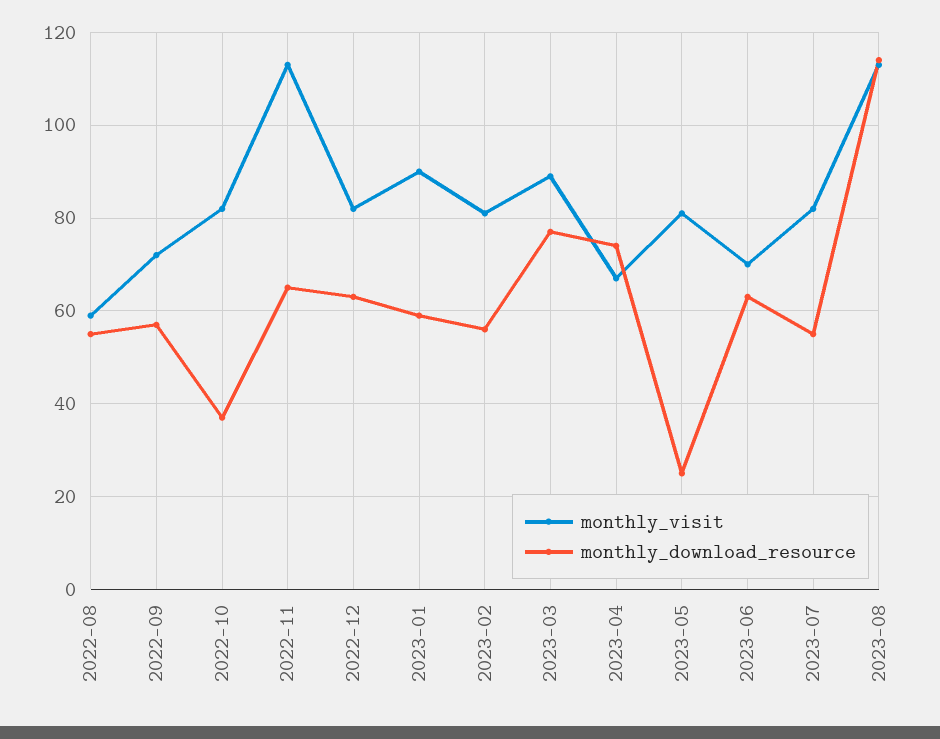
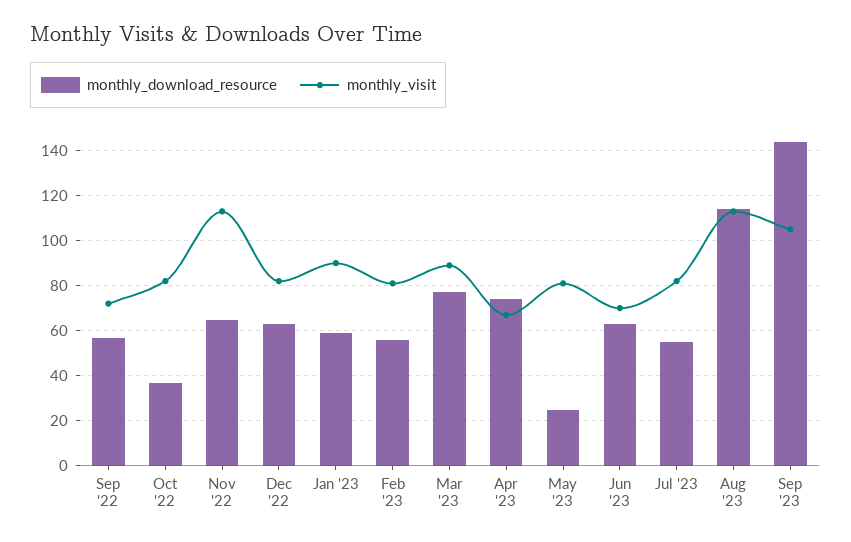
monthly_visit, 2022-08: 60 -> none
monthly_download_resource, 2022-08: 55 -> none
monthly_download_resource, Sep '23: none -> 145
monthly_visit, Sep '23: none -> 105

